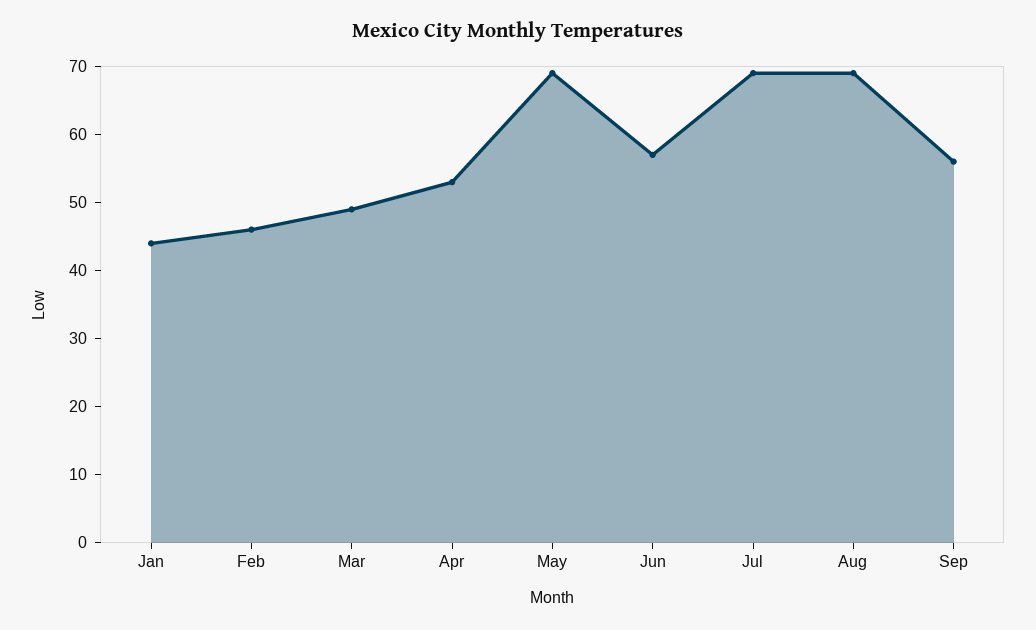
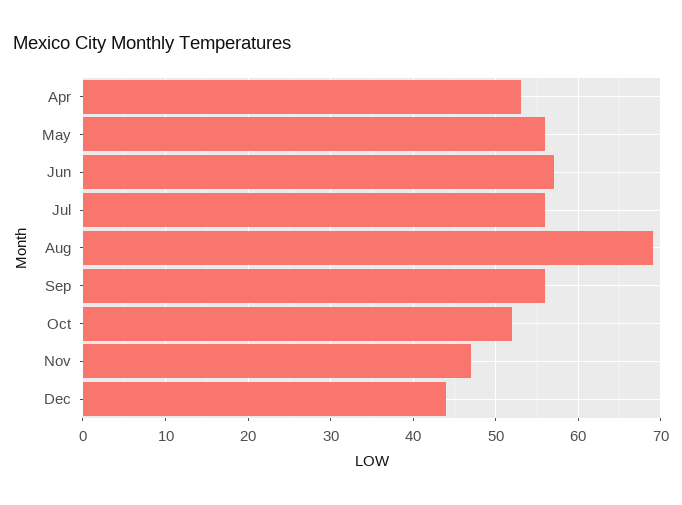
Jan: 45 -> none
Feb: 45 -> none
Mar: 50 -> none
May: 70 -> 56
Jul: 70 -> 56
Oct: none -> 52
Nov: none -> 47
Dec: none -> 44

